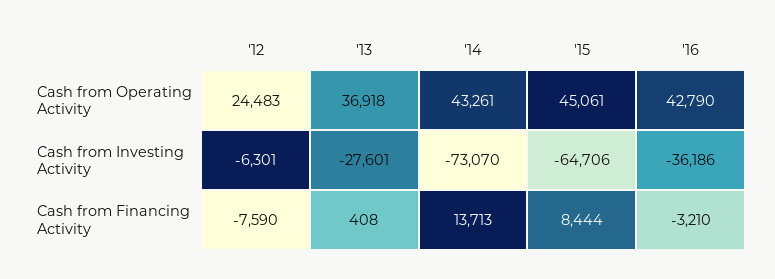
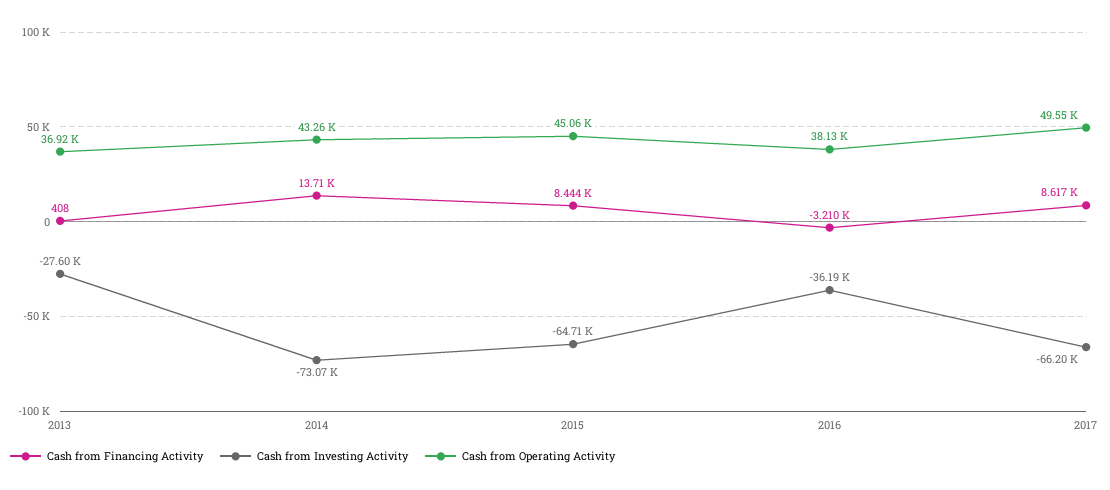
Cash from Operating Activity, '12: 24483 -> none
Cash from Operating Activity, '16: 42790 -> 38130
Cash from Investing Activity, '12: -6301 -> none
Cash from Financing Activity, '12: -7590 -> none
Cash from Financing Activity, 2017: none -> 8617
Cash from Investing Activity, 2017: none -> -66200
Cash from Operating Activity, 2017: none -> 49550

